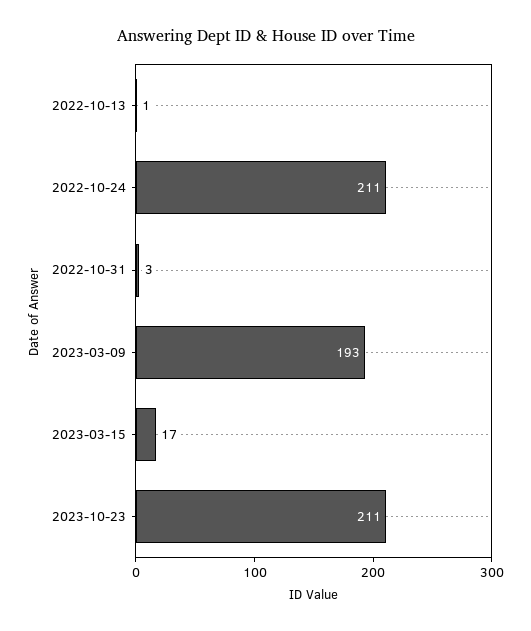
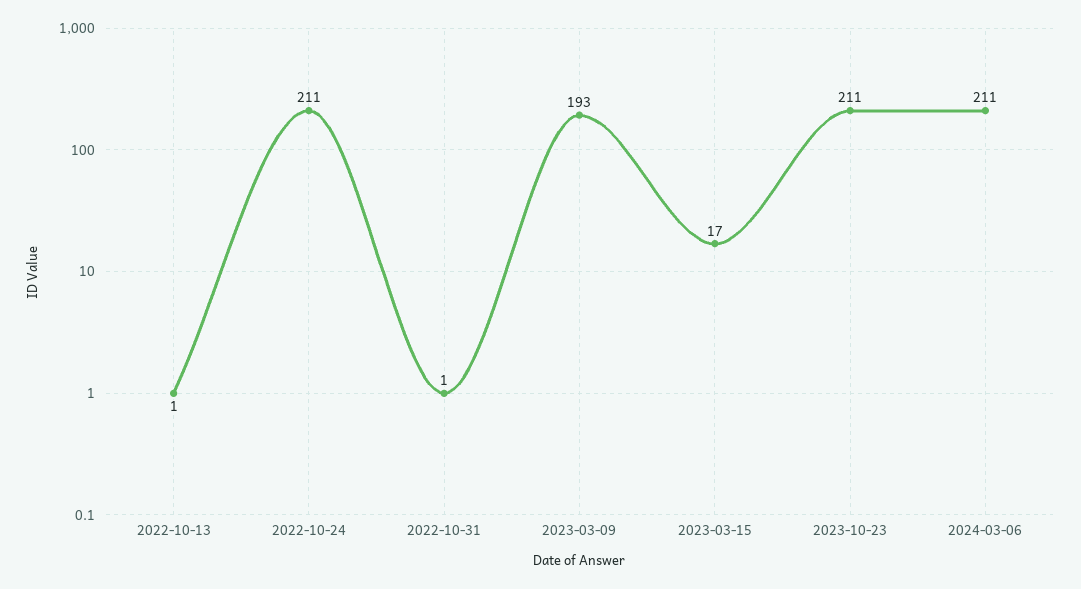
2022-10-31: 3 -> 1
2024-03-06: none -> 211

